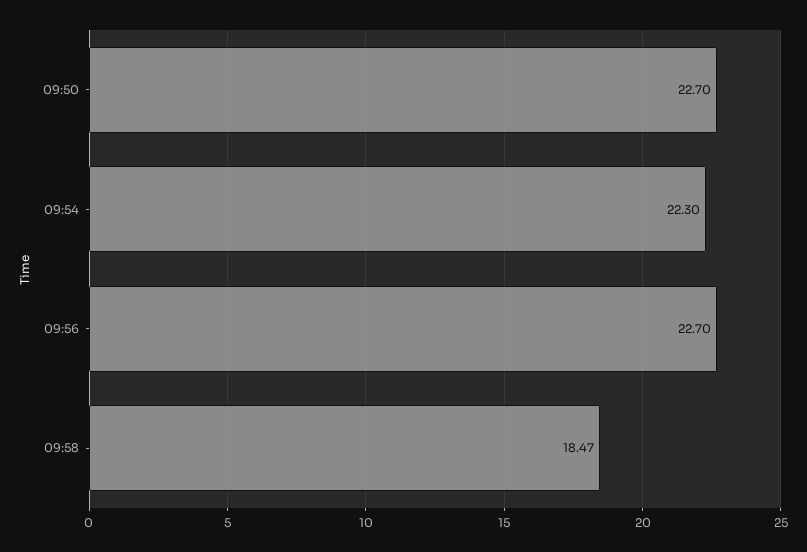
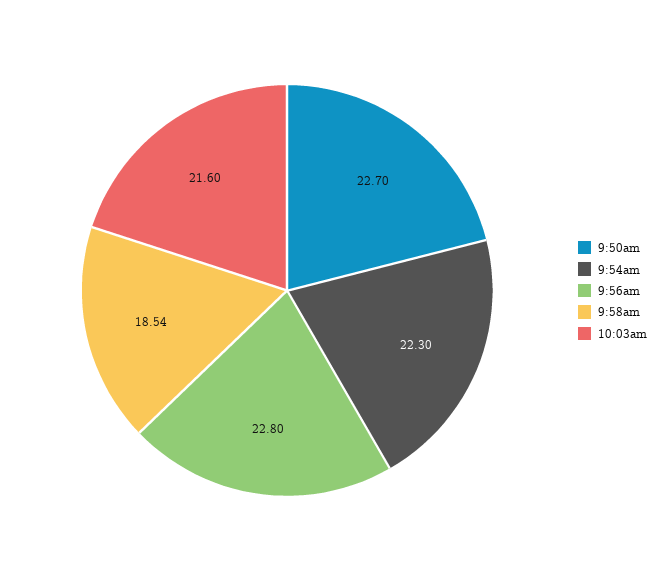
09:56: 22.7 -> 22.8
09:58: 18.47 -> 18.54
10:03am: none -> 21.6

